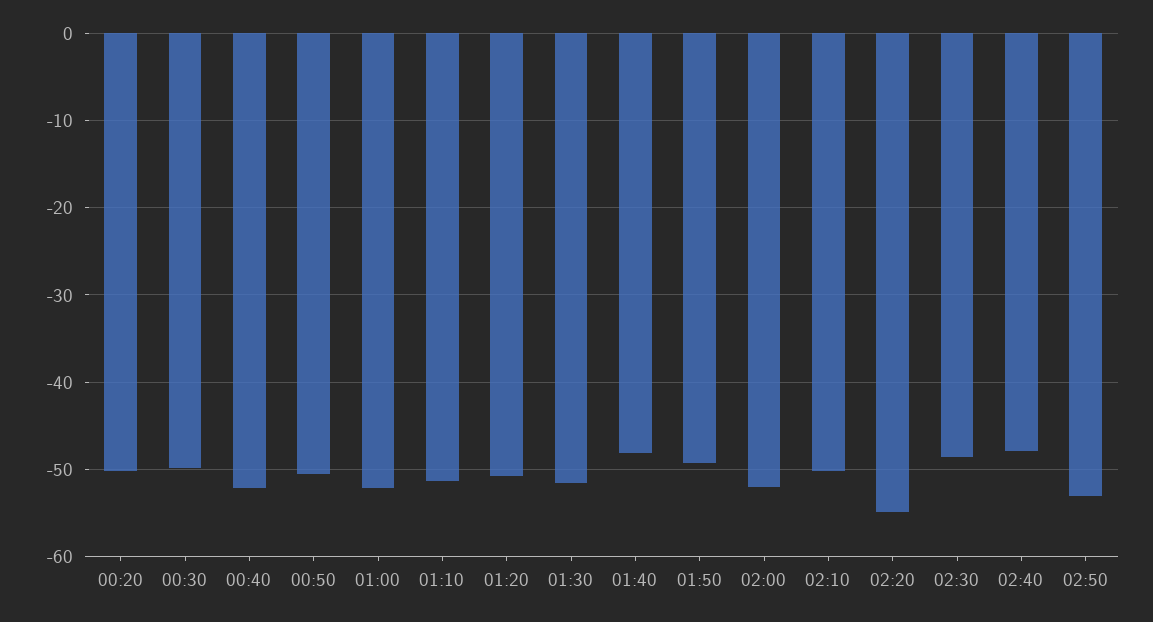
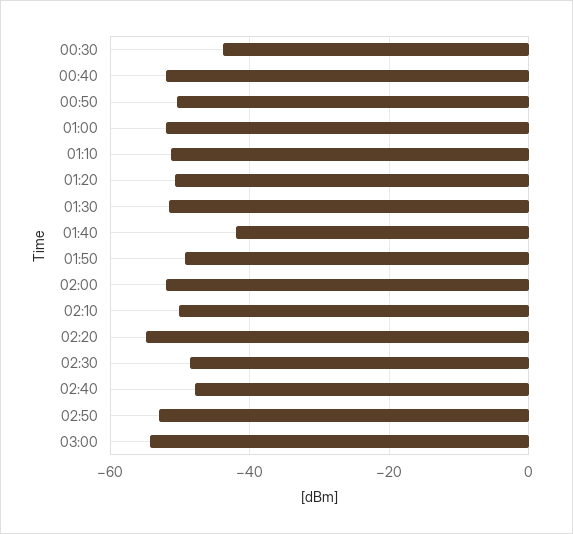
00:20: -50 -> none
00:30: -50 -> -44
01:40: -48 -> -42
03:00: none -> -54

